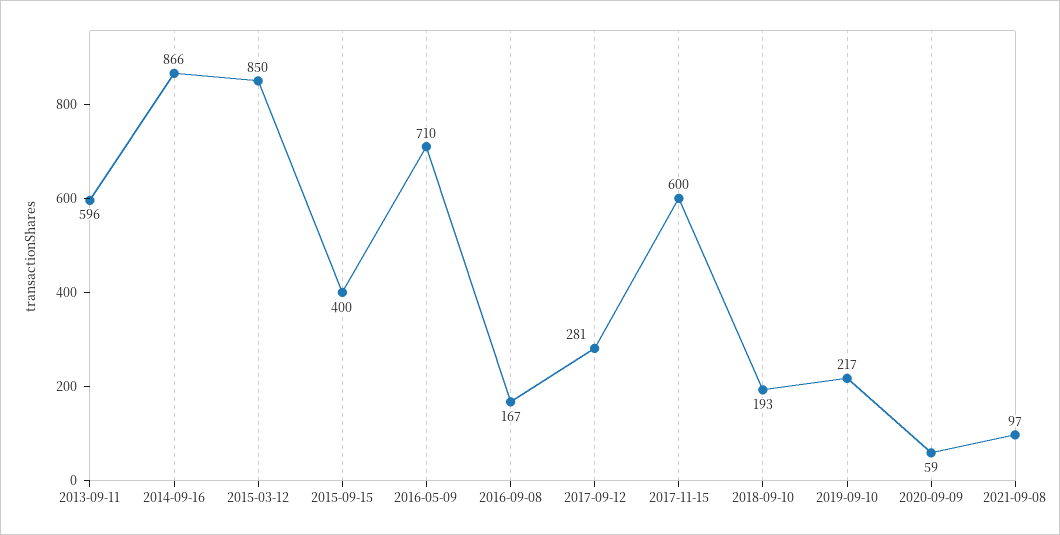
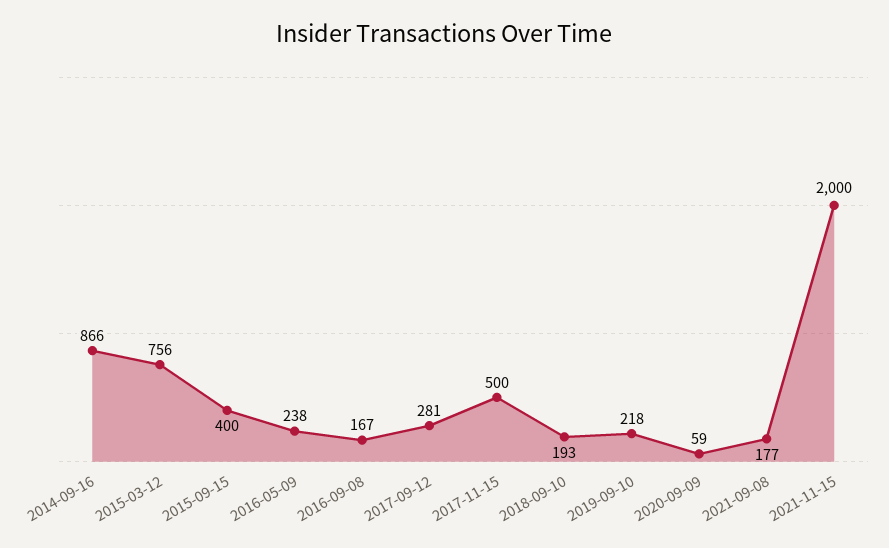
2013-09-11: 596 -> none
2015-03-12: 850 -> 756
2016-05-09: 710 -> 238
2017-11-15: 600 -> 500
2019-09-10: 217 -> 218
2021-09-08: 97 -> 177
2021-11-15: none -> 2000

